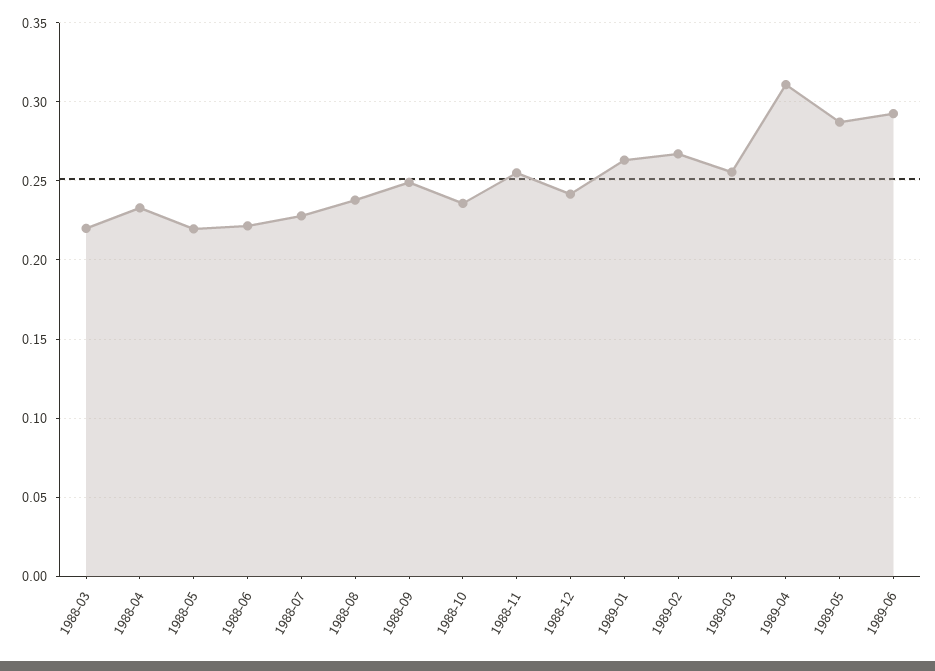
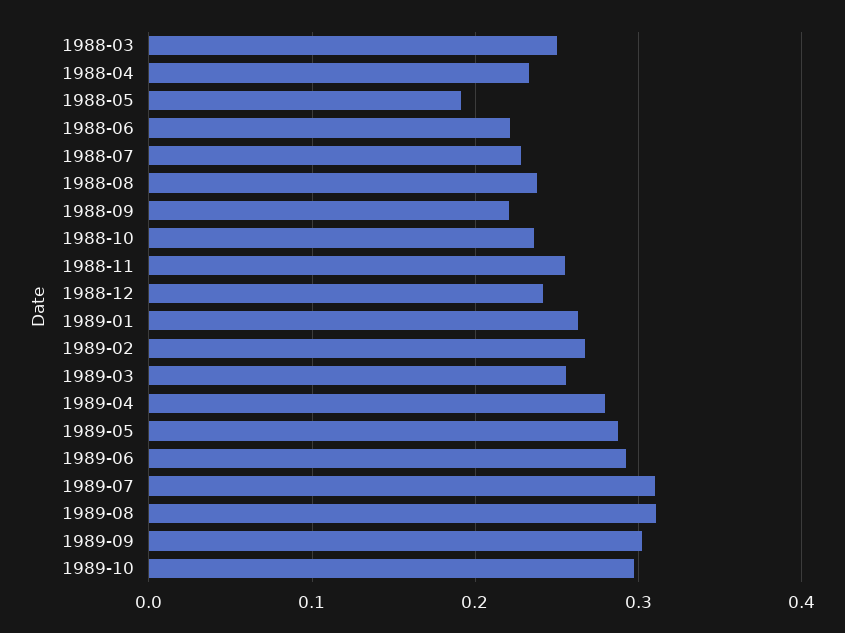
1988-03: 0.22 -> 0.25
1988-05: 0.22 -> 0.19
1988-09: 0.25 -> 0.22
1989-04: 0.31 -> 0.28
1989-07: none -> 0.31
1989-08: none -> 0.31
1989-09: none -> 0.3
1989-10: none -> 0.3

